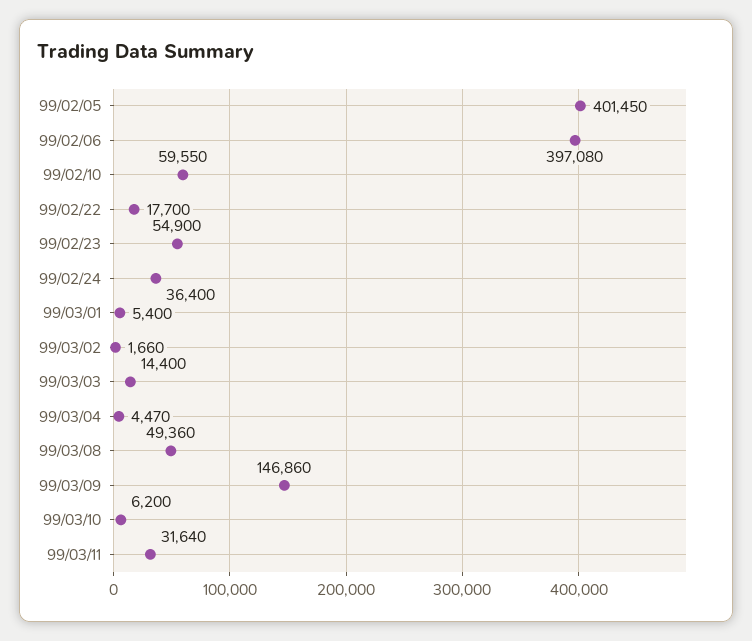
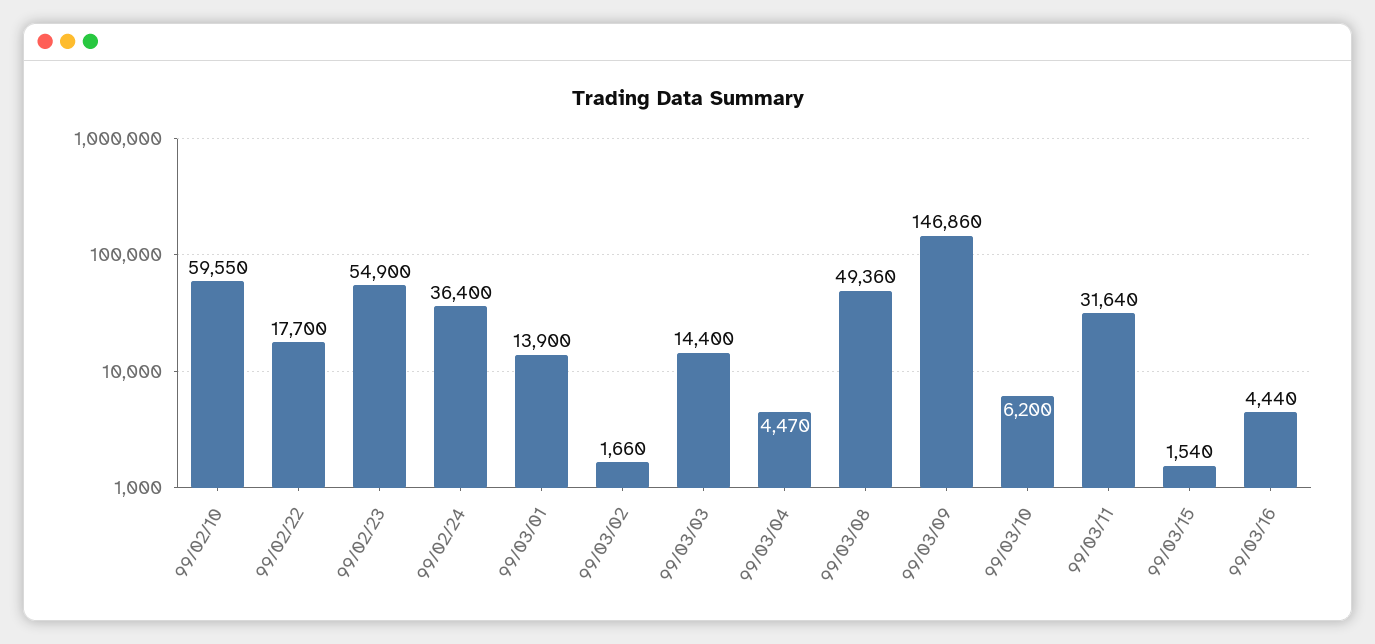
99/02/05: 401450 -> none
99/02/06: 397080 -> none
99/03/01: 5400 -> 13900
99/03/15: none -> 1540
99/03/16: none -> 4440

